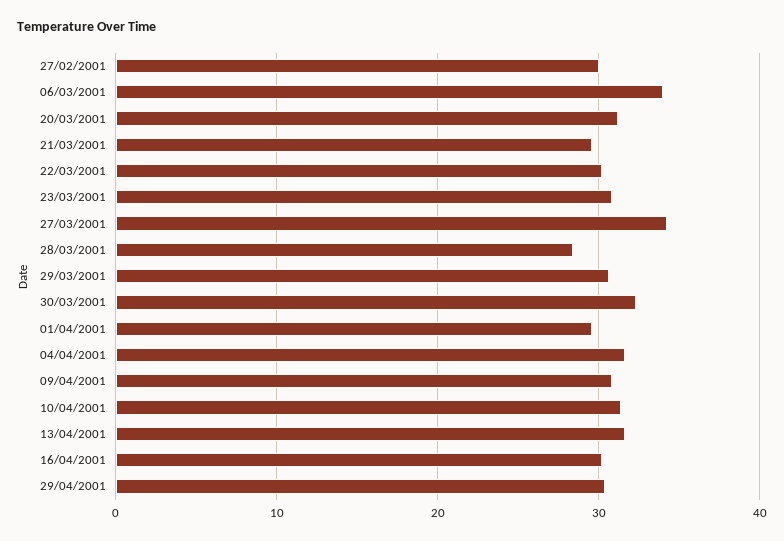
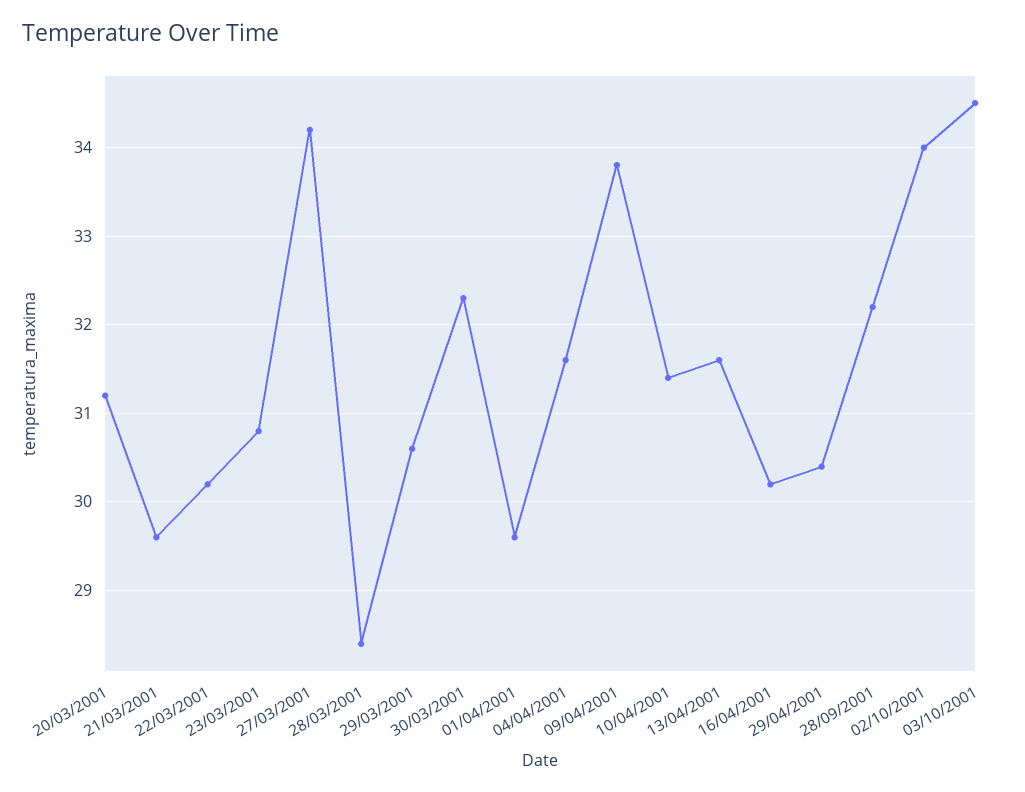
27/02/2001: 30 -> none
06/03/2001: 34 -> none
09/04/2001: 31 -> 33.8
28/09/2001: none -> 32.2
02/10/2001: none -> 34
03/10/2001: none -> 34.5

